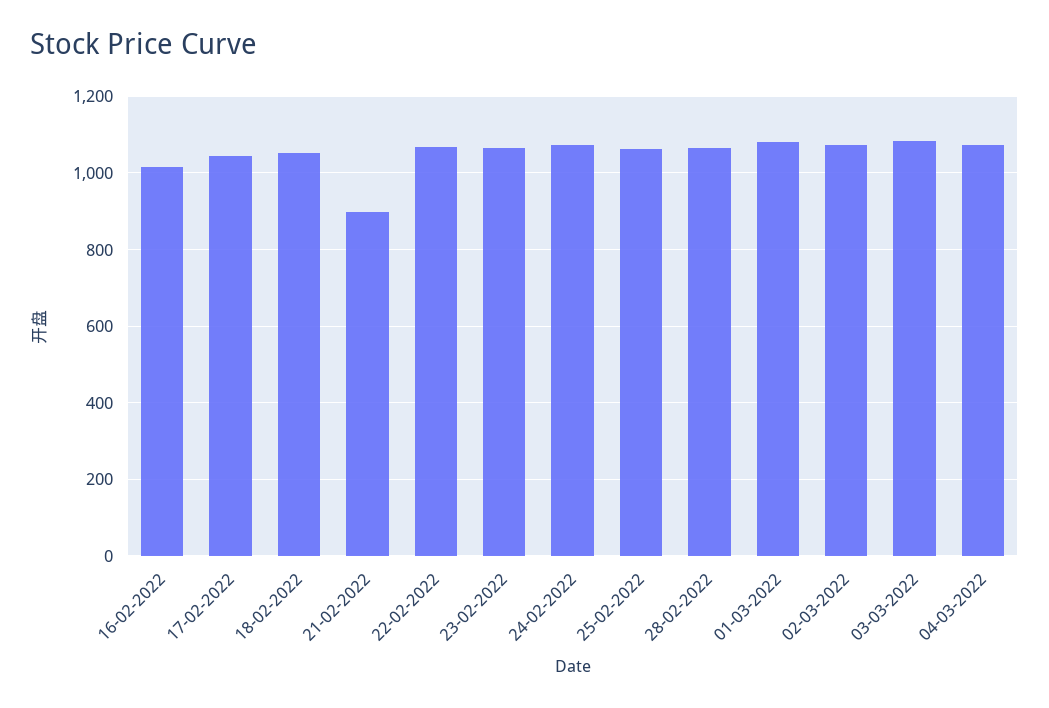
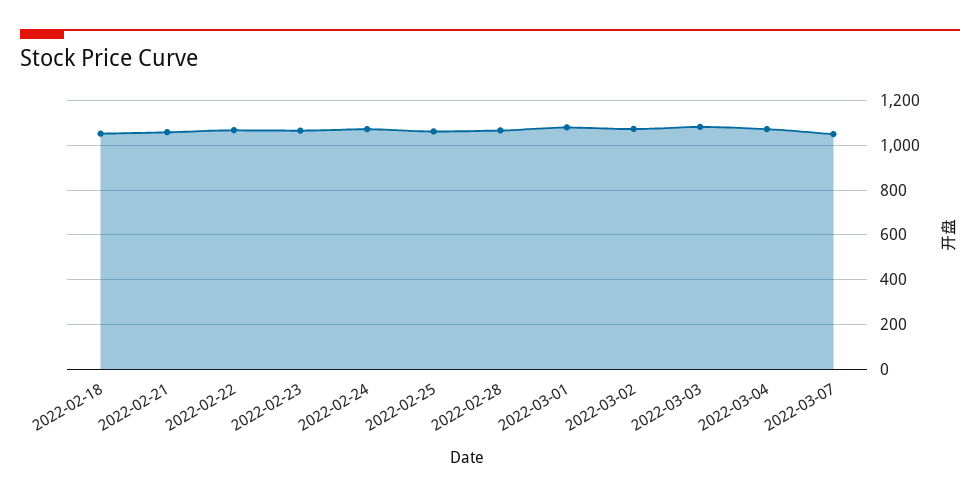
16-02-2022: 1020 -> none
17-02-2022: 1040 -> none
21-02-2022: 900 -> 1050
2022-03-07: none -> 1050

